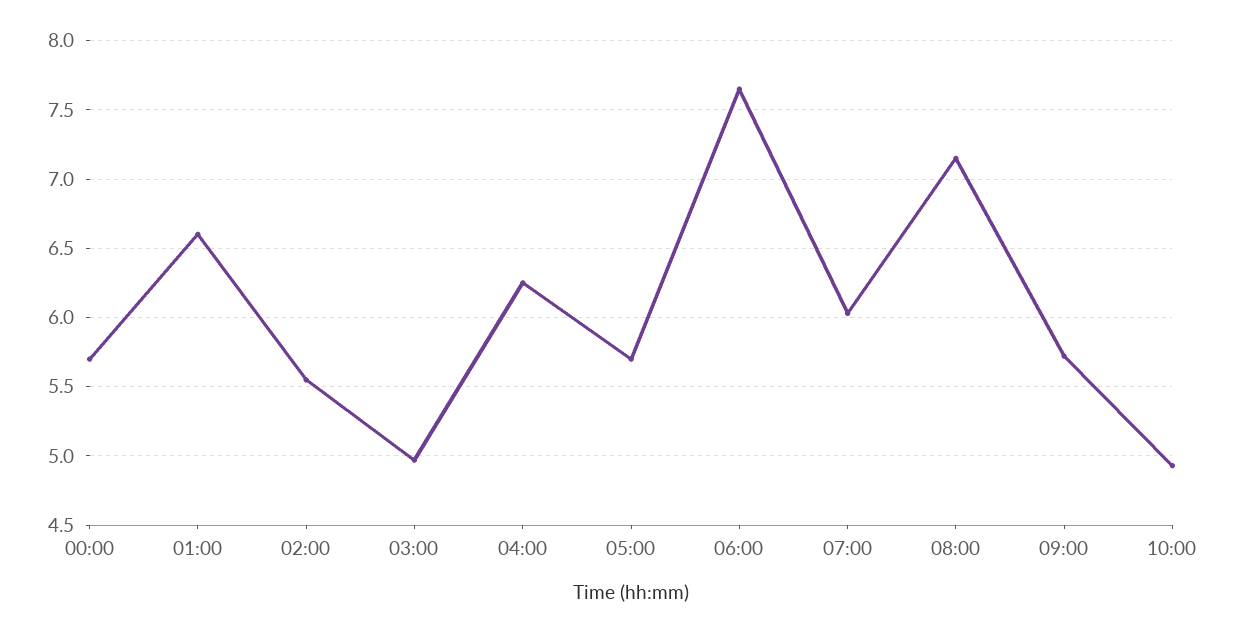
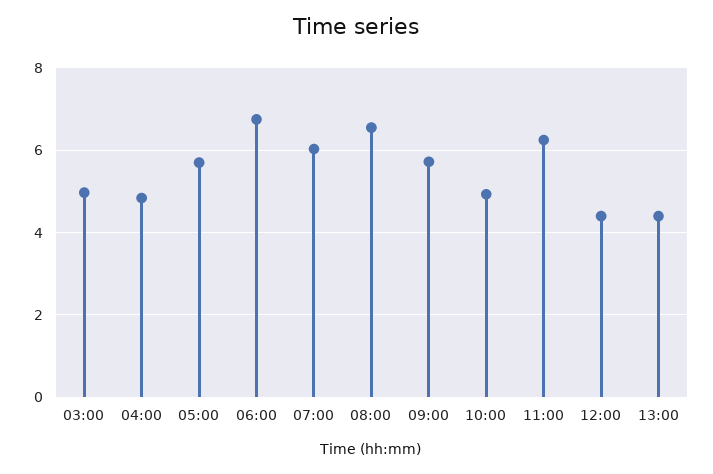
00:00: 5.7 -> none
01:00: 6.6 -> none
02:00: 5.55 -> none
04:00: 6.25 -> 4.8
06:00: 7.65 -> 6.8
08:00: 7.15 -> 6.6
11:00: none -> 6.2
12:00: none -> 4.4
13:00: none -> 4.4

